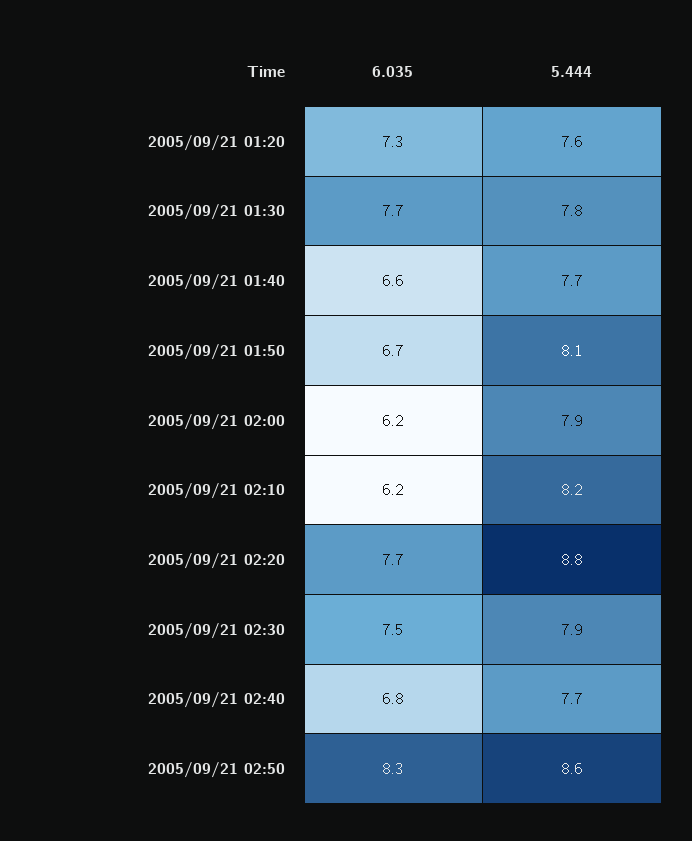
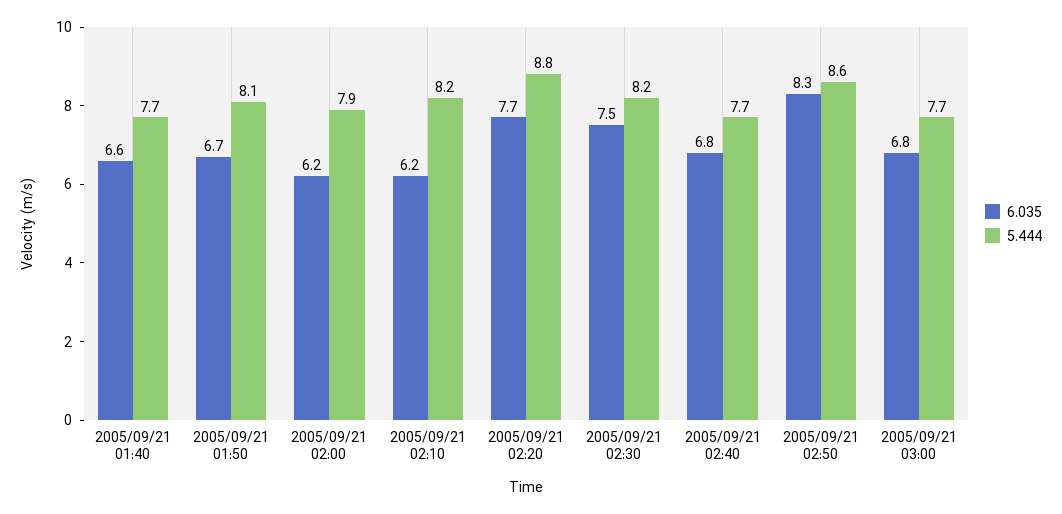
6.035, 2005/09/21 01:20: 7.3 -> none
5.444, 2005/09/21 01:20: 7.6 -> none
6.035, 2005/09/21 01:30: 7.7 -> none
5.444, 2005/09/21 01:30: 7.8 -> none
5.444, 2005/09/21 02:30: 7.9 -> 8.2
6.035, 2005/09/21 03:00: none -> 6.8
5.444, 2005/09/21 03:00: none -> 7.7

